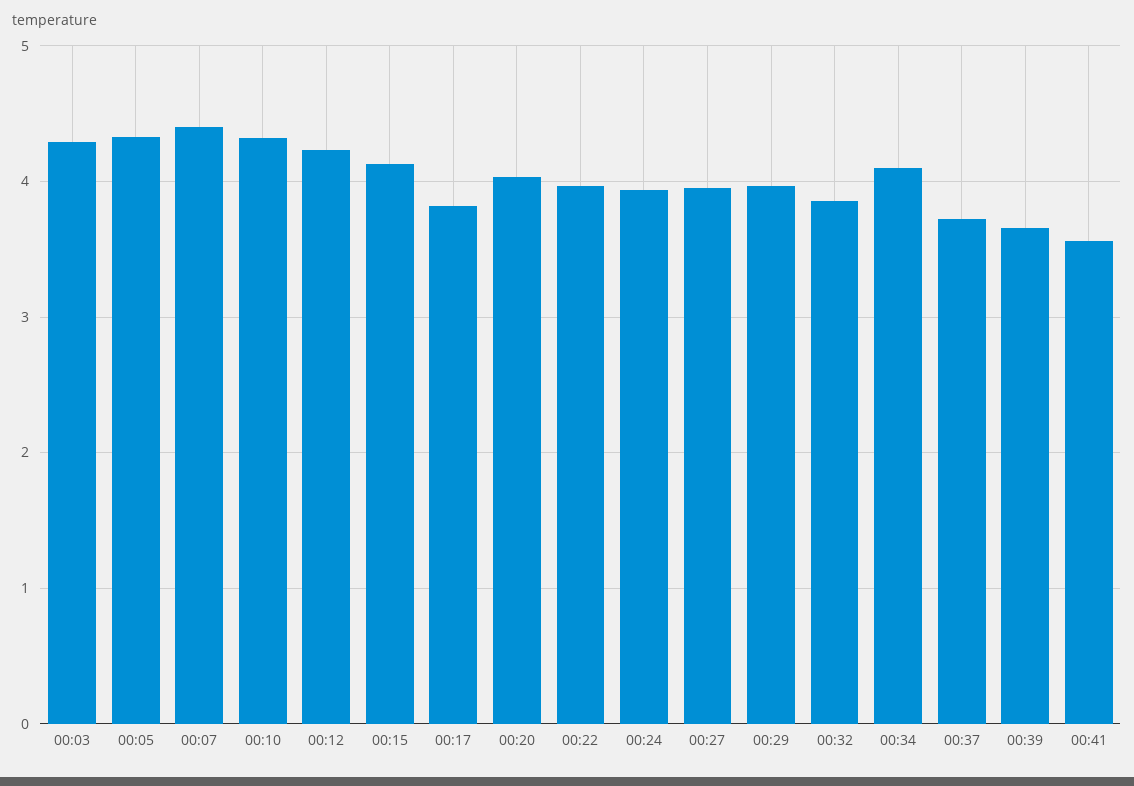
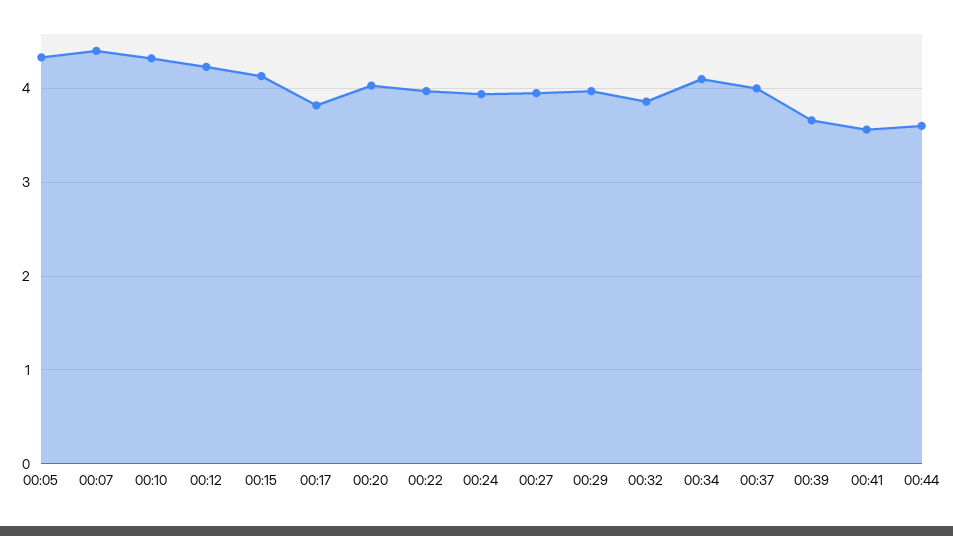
00:03: 4.3 -> none
00:37: 3.7 -> 4
00:44: none -> 3.6

